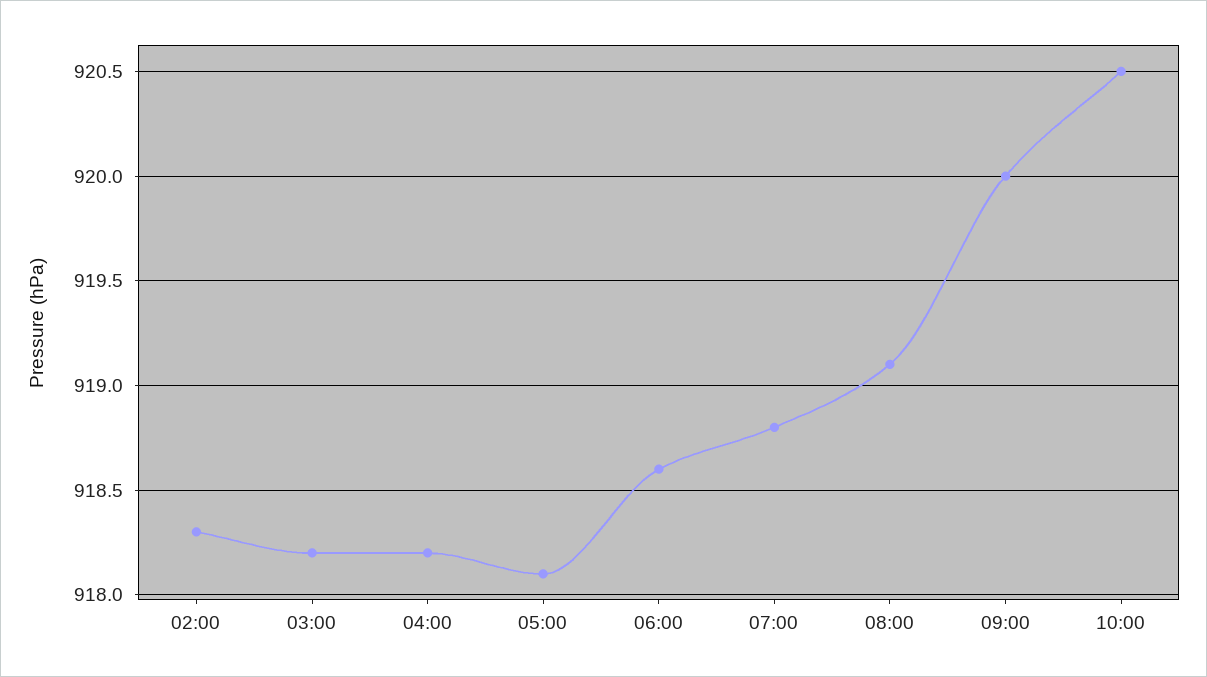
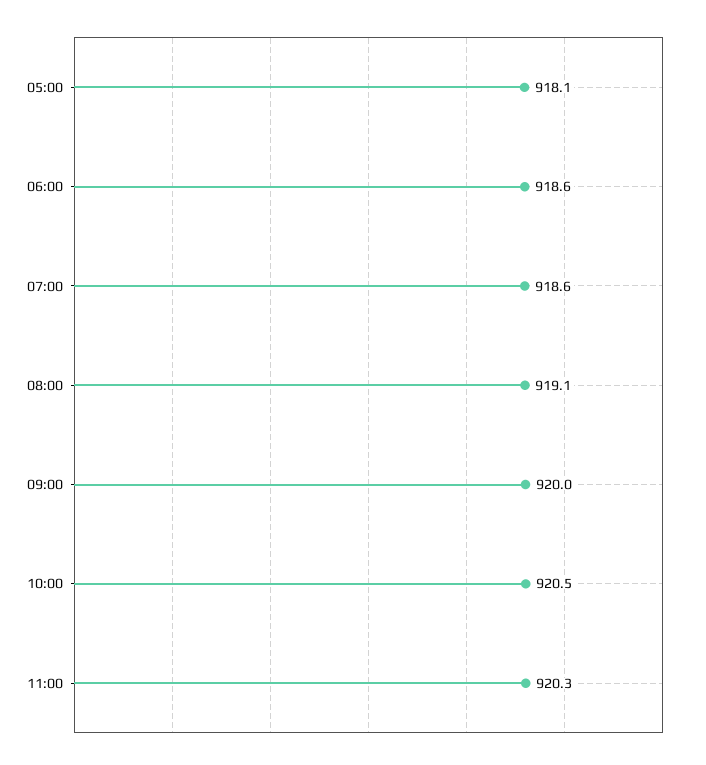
02:00: 918.3 -> none
03:00: 918.2 -> none
04:00: 918.2 -> none
07:00: 918.8 -> 918.6
11:00: none -> 920.3

